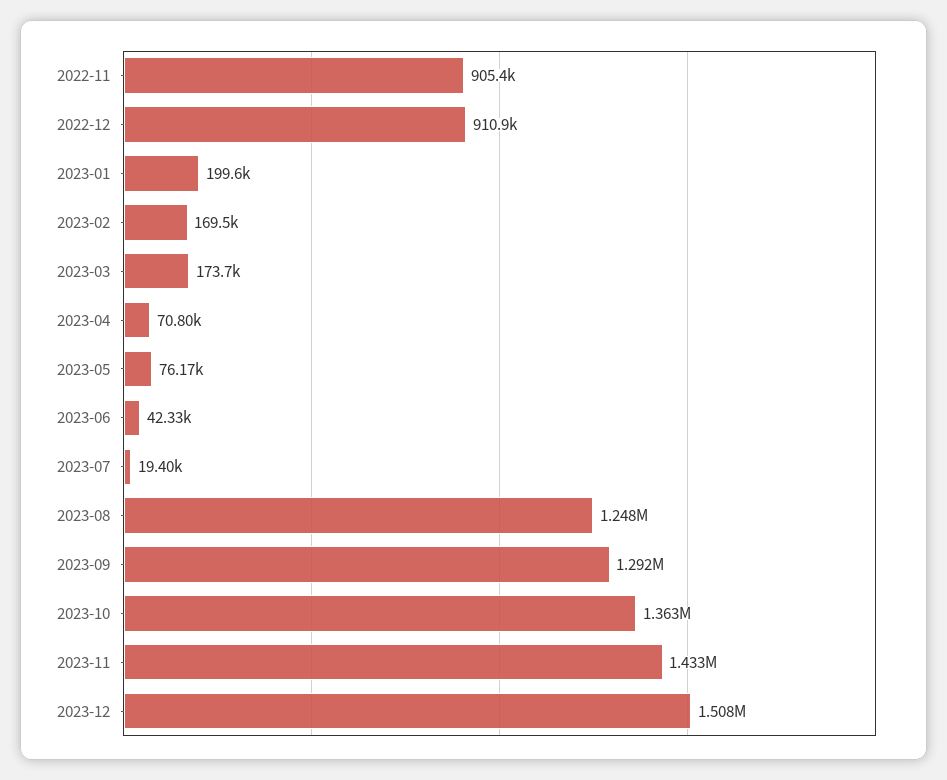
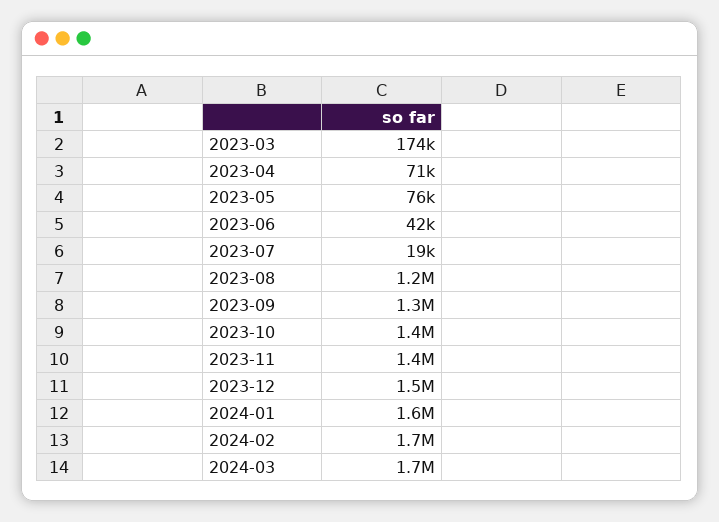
2022-11: 905400 -> none
2022-12: 910900 -> none
2023-01: 199600 -> none
2023-02: 169500 -> none
2024-01: none -> 1600000
2024-02: none -> 1700000
2024-03: none -> 1700000

